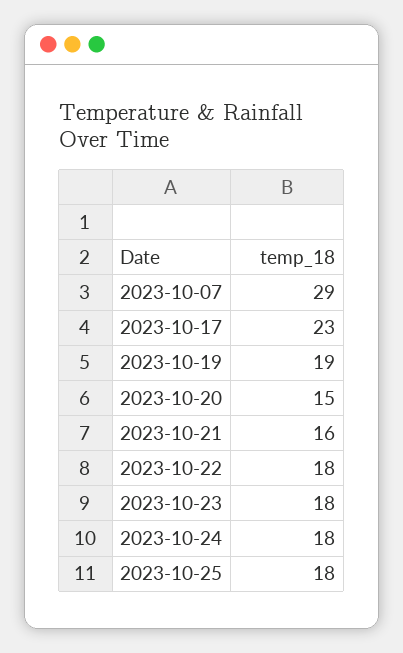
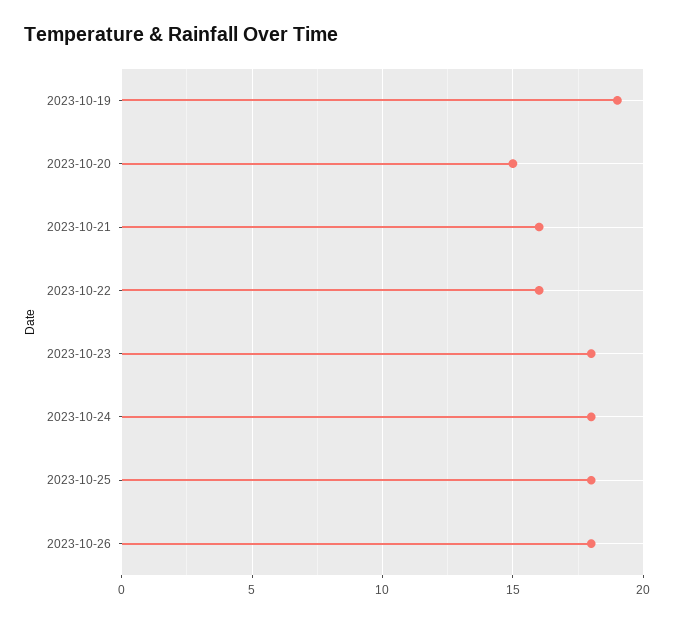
2023-10-07: 29 -> none
2023-10-17: 23 -> none
2023-10-22: 18 -> 16
2023-10-26: none -> 18

